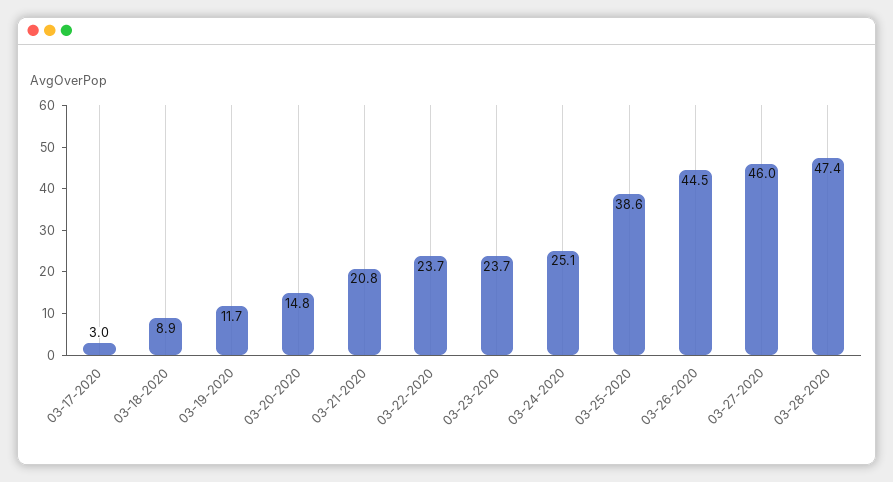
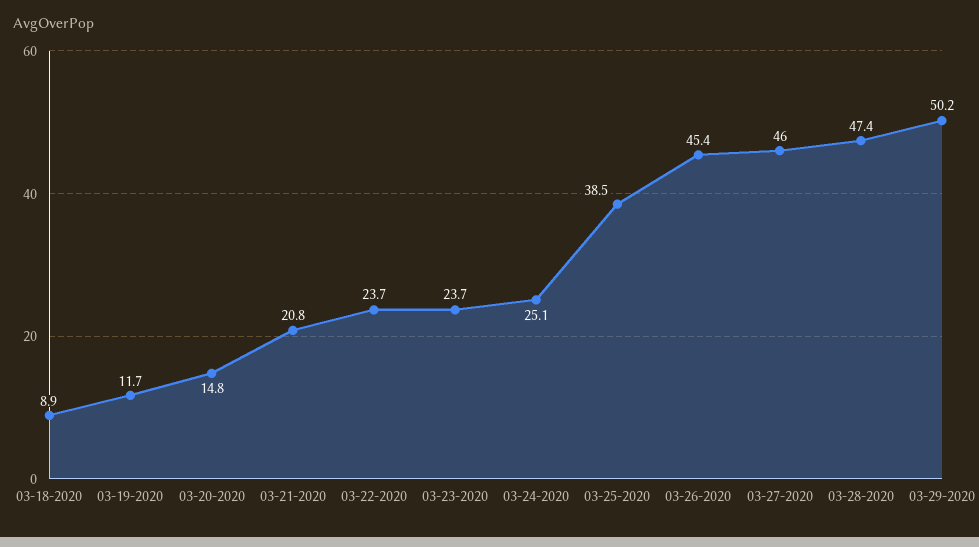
03-17-2020: 3 -> none
03-25-2020: 38.6 -> 38.5
03-26-2020: 44.5 -> 45.4
03-29-2020: none -> 50.2

